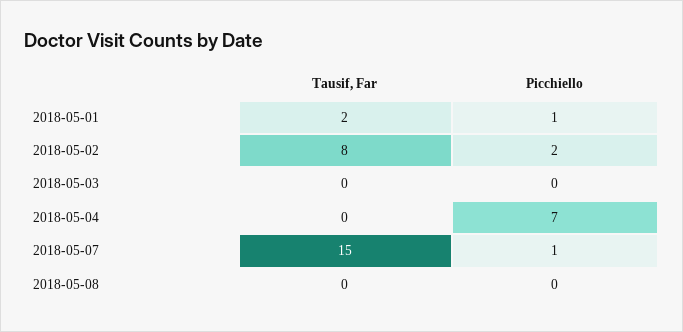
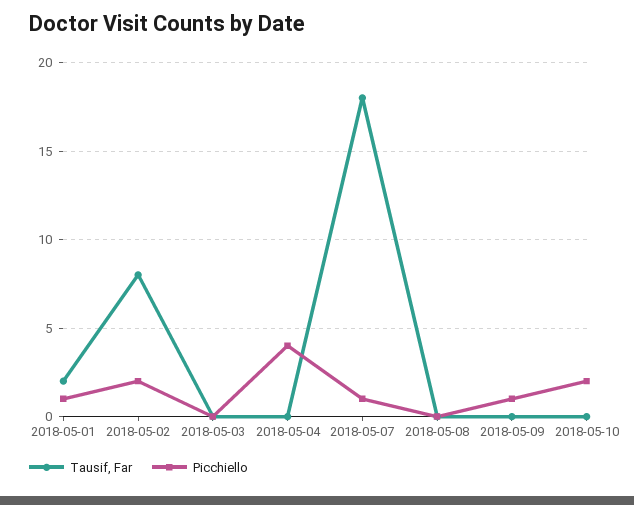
Picchiello, 2018-05-04: 7 -> 4
Tausif, Far, 2018-05-07: 15 -> 18
Tausif, Far, 2018-05-09: none -> 0
Picchiello, 2018-05-09: none -> 1
Tausif, Far, 2018-05-10: none -> 0
Picchiello, 2018-05-10: none -> 2

